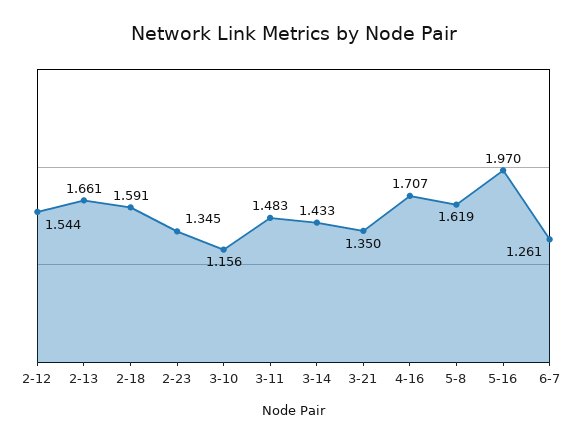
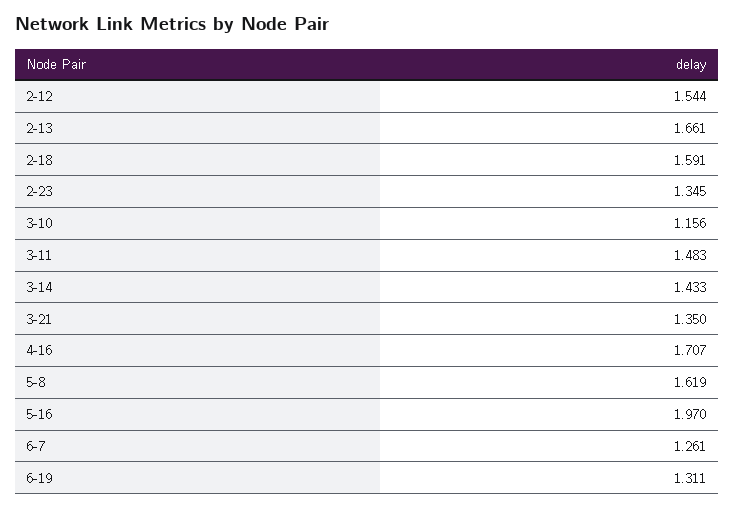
6-19: none -> 1.311

